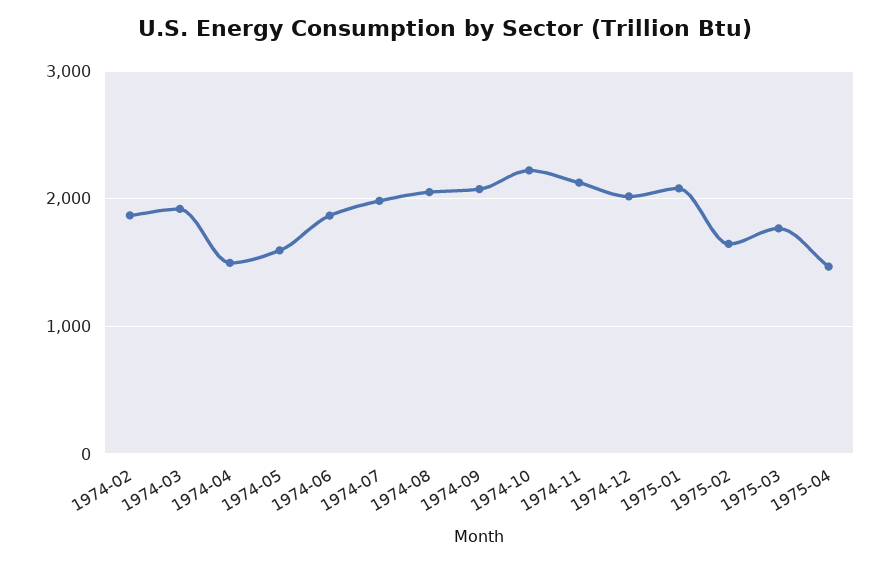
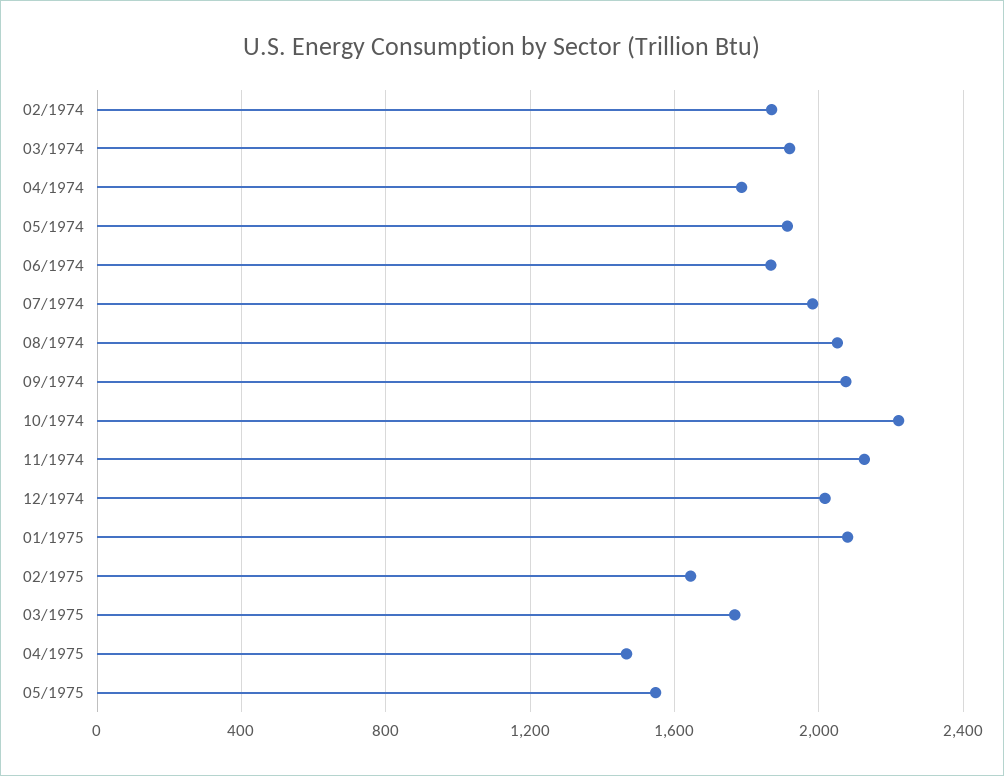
1974-04: 1500 -> 1800
1974-05: 1600 -> 1900
05/1975: none -> 1550

